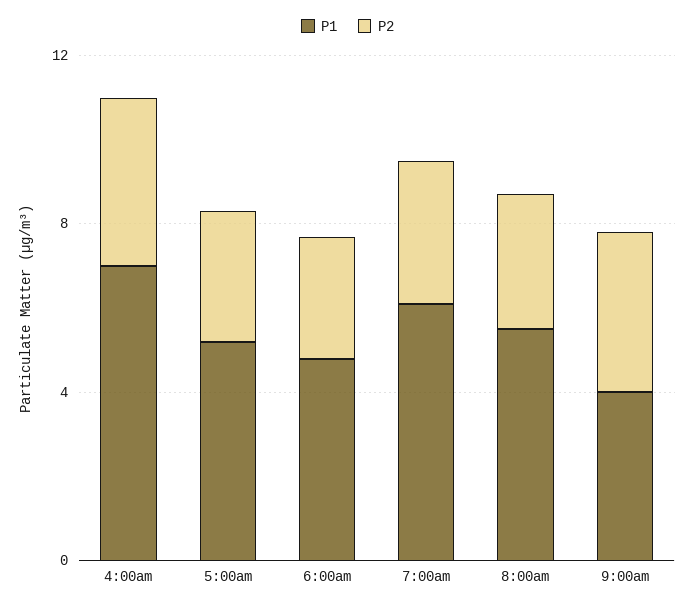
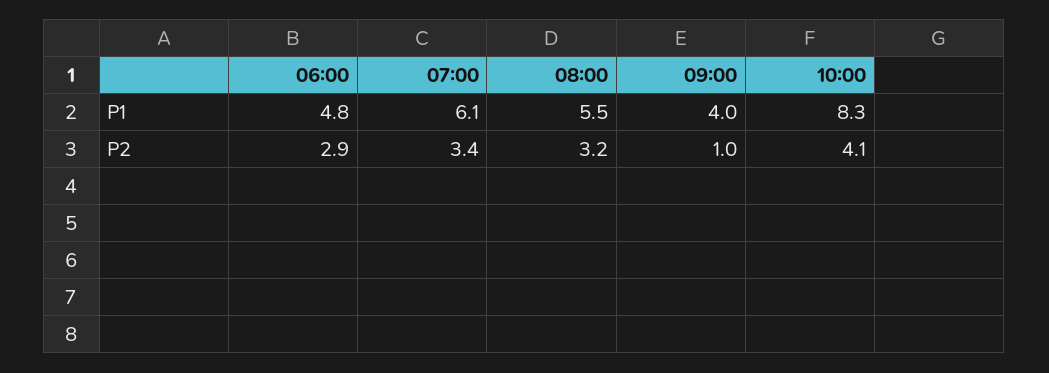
P1, 4:00am: 7 -> none
P2, 4:00am: 4 -> none
P1, 5:00am: 5 -> none
P2, 5:00am: 3 -> none
P2, 9:00am: 4 -> 1
P1, 10:00: none -> 8.3
P2, 10:00: none -> 4.1

